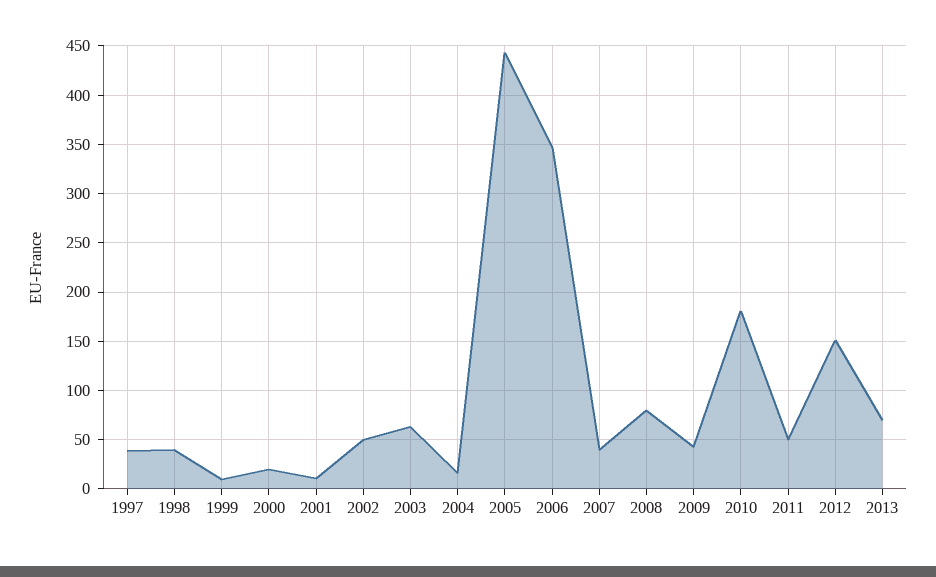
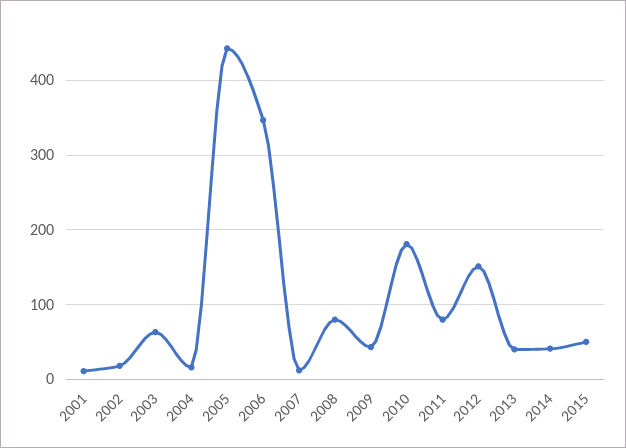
1997: 40 -> none
1998: 40 -> none
1999: 10 -> none
2000: 20 -> none
2002: 50 -> 20
2007: 40 -> 10
2011: 50 -> 80
2013: 70 -> 40
2014: none -> 40
2015: none -> 50

